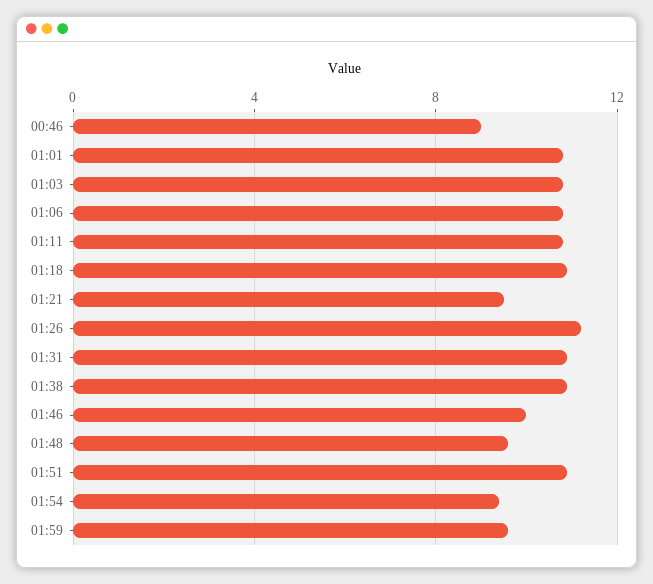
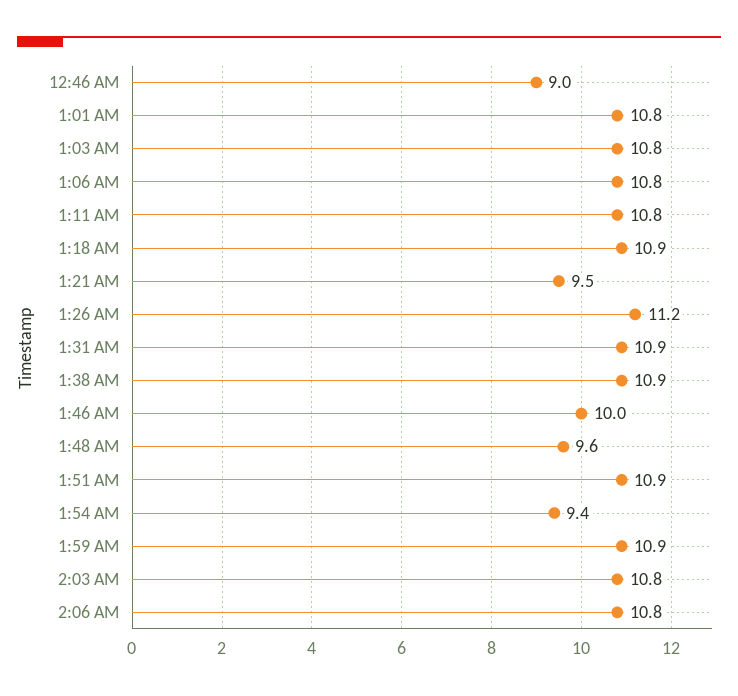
01:59: 9.5 -> 10.9
2:03 AM: none -> 10.8
2:06 AM: none -> 10.8

